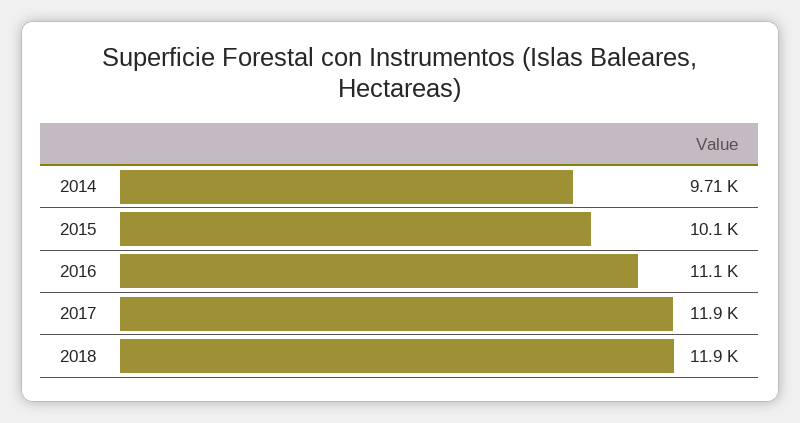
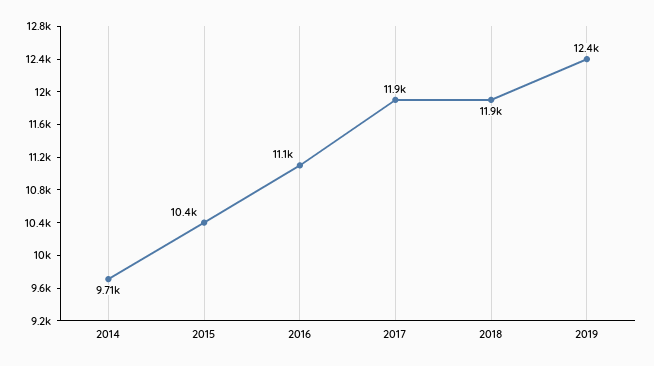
2015: 10100 -> 10400
2019: none -> 12400

